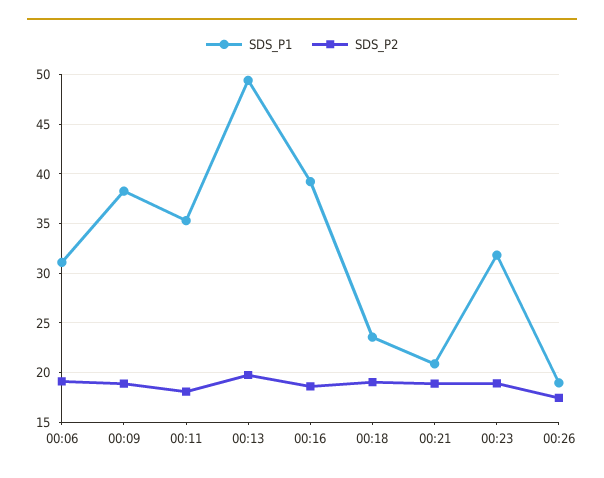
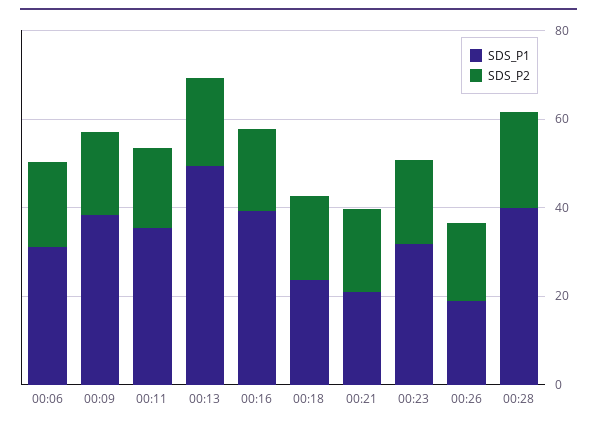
SDS_P1, 00:28: none -> 40
SDS_P2, 00:28: none -> 20

